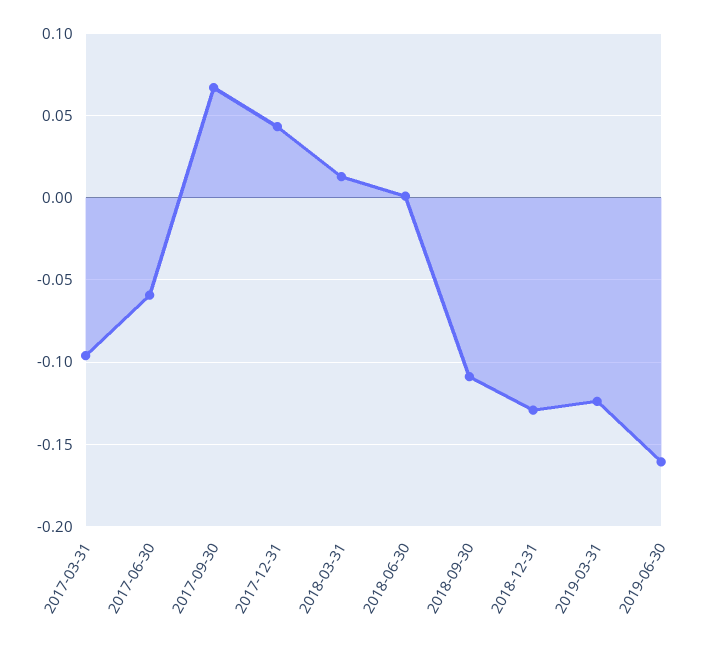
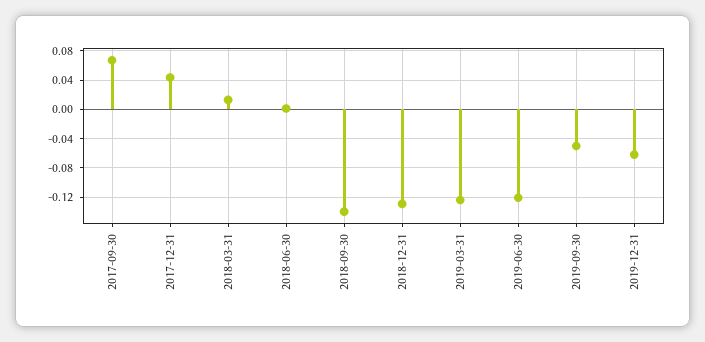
2017-03-31: -0.095 -> none
2017-06-30: -0.06 -> none
2018-09-30: -0.11 -> -0.14
2019-06-30: -0.16 -> -0.12
2019-09-30: none -> -0.05
2019-12-31: none -> -0.06

